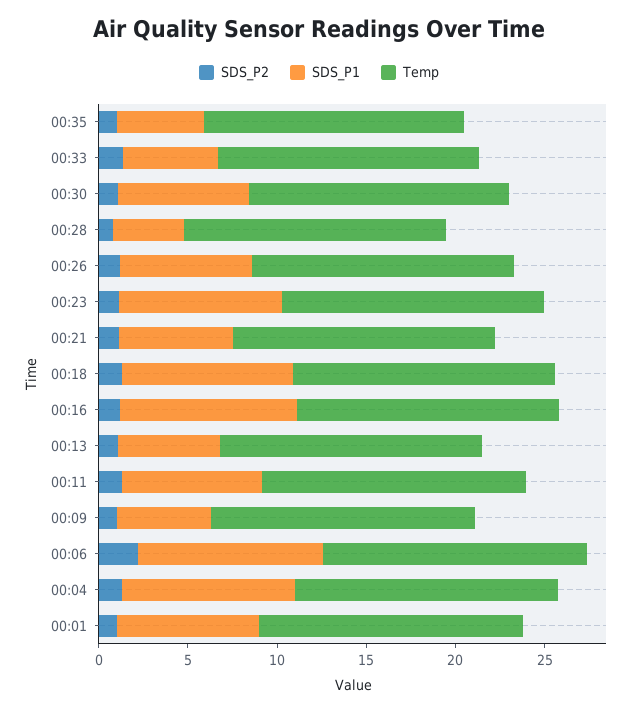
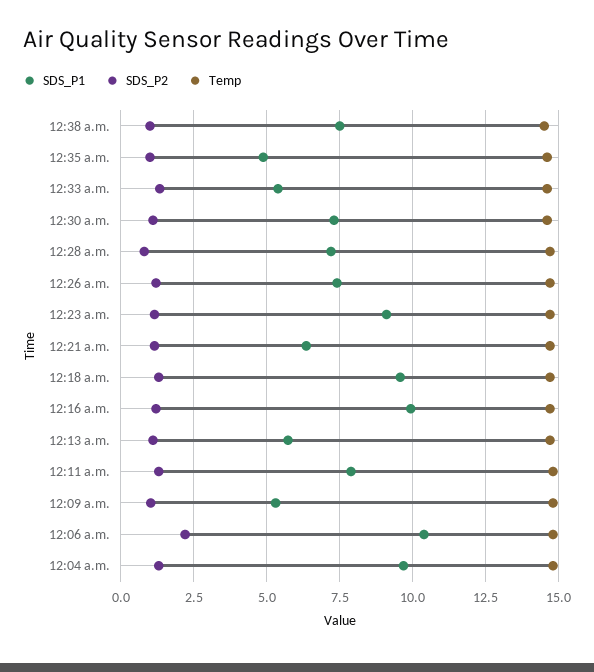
SDS_P1, 00:28: 4 -> 7.25
SDS_P2, 00:01: 1 -> none
SDS_P1, 00:01: 8 -> none
Temp, 00:01: 15 -> none
SDS_P1, 12:38 a.m.: none -> 7.5
SDS_P2, 12:38 a.m.: none -> 1
Temp, 12:38 a.m.: none -> 14.5

